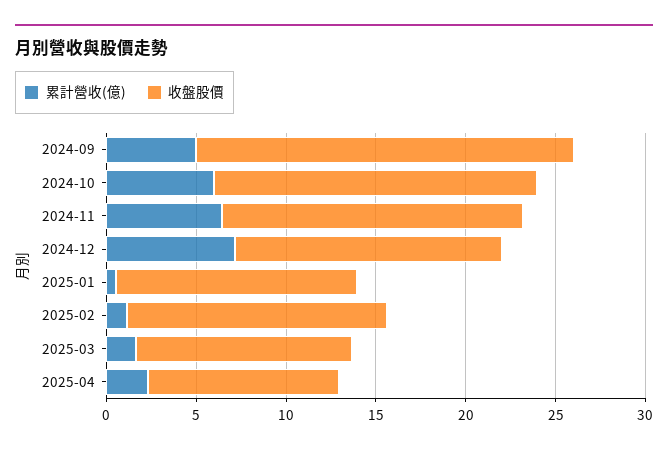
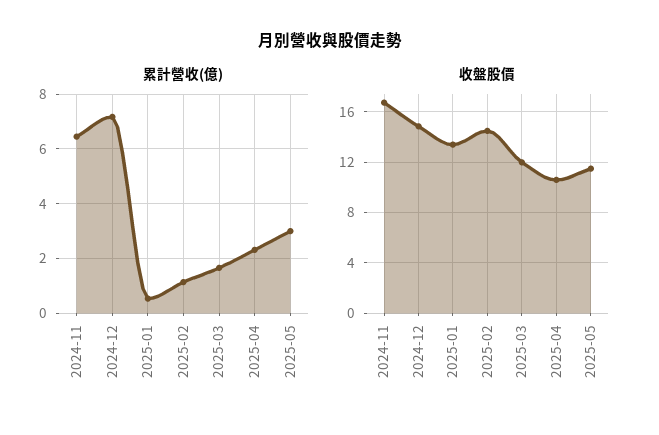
累計營收(億), 2024-09: 5 -> none
收盤股價, 2024-09: 21 -> none
累計營收(億), 2024-10: 6 -> none
收盤股價, 2024-10: 18 -> none
累計營收(億), 2025-05: none -> 3
收盤股價, 2025-05: none -> 11.5

